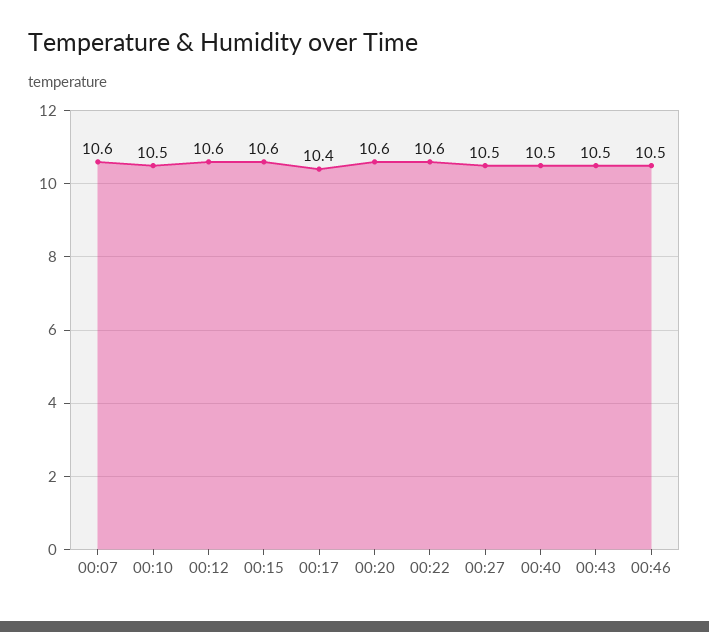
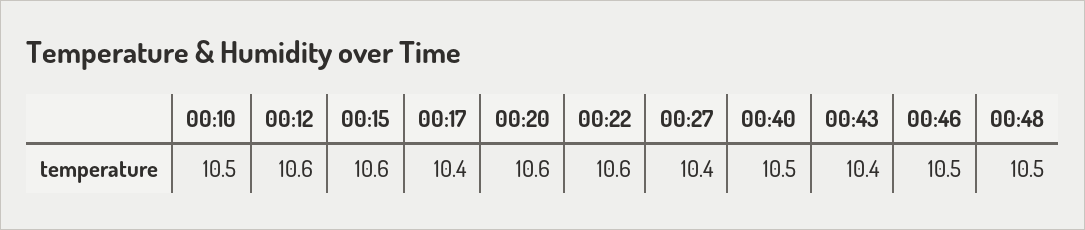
00:07: 10.6 -> none
00:27: 10.5 -> 10.4
00:43: 10.5 -> 10.4
00:48: none -> 10.5

